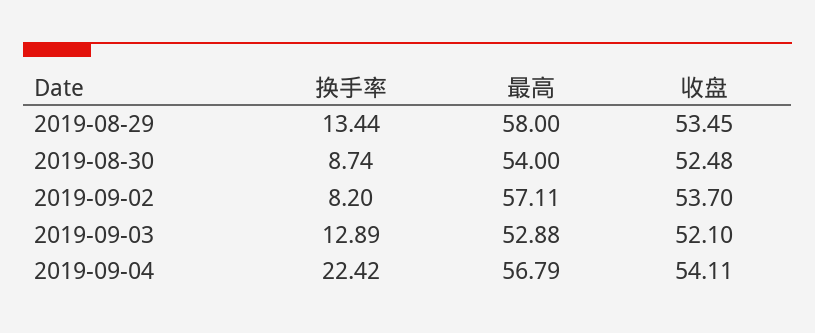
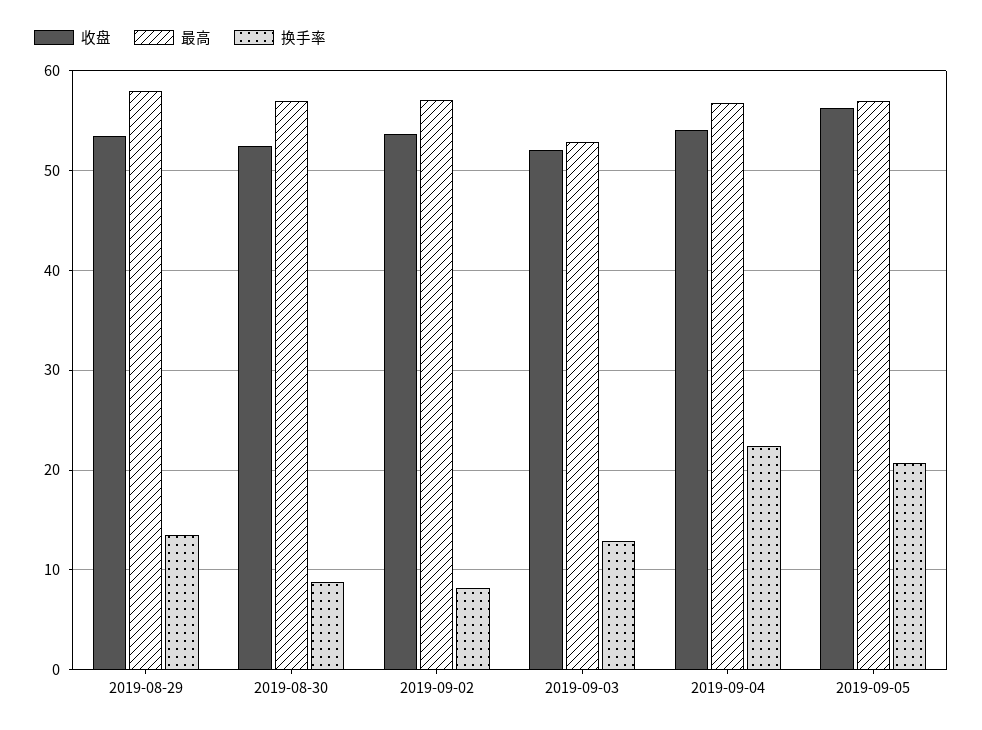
最高, 2019-08-30: 54 -> 57
收盘, 2019-09-05: none -> 56
最高, 2019-09-05: none -> 57
换手率, 2019-09-05: none -> 21

